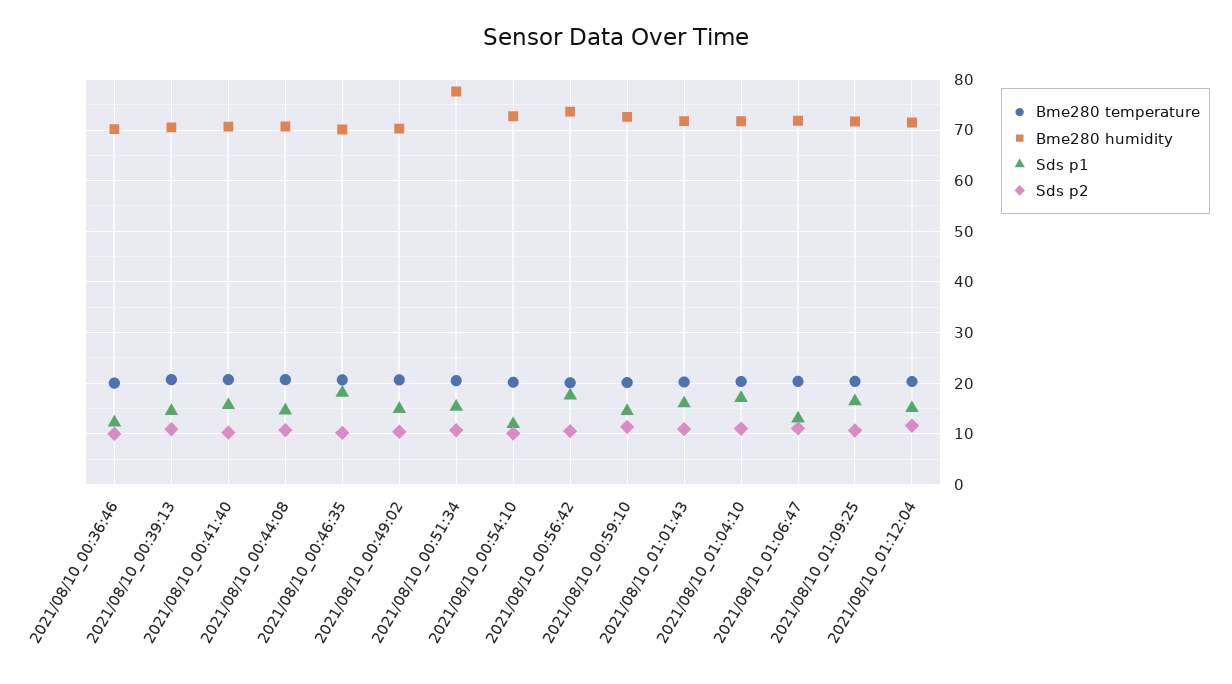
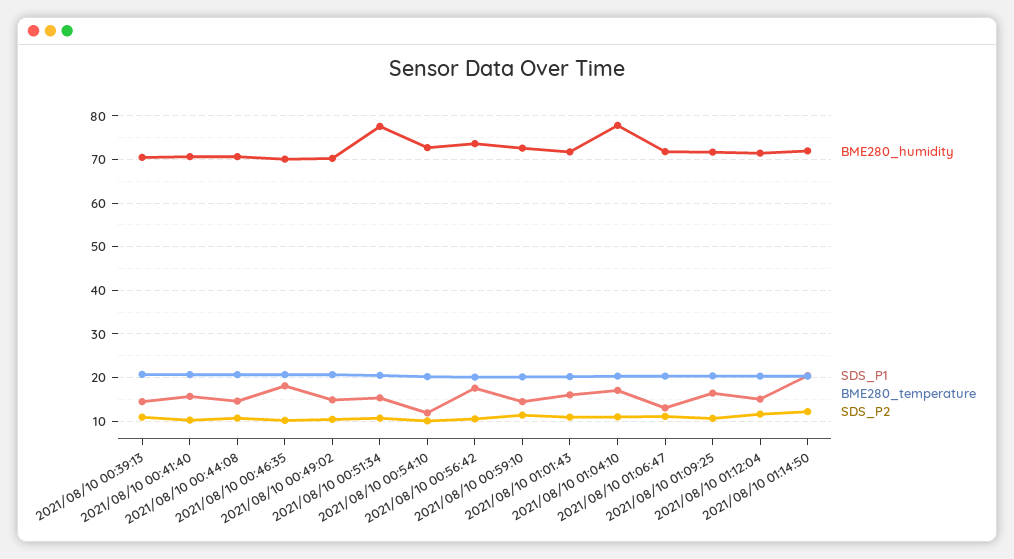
Bme280 temperature, 2021/08/10_00:36:46: 20 -> none
Bme280 humidity, 2021/08/10_00:36:46: 70 -> none
Sds p1, 2021/08/10_00:36:46: 12 -> none
Sds p2, 2021/08/10_00:36:46: 10 -> none
Bme280 humidity, 2021/08/10_01:04:10: 72 -> 78
Bme280 humidity, 2021/08/10 01:14:50: none -> 72
Sds p1, 2021/08/10 01:14:50: none -> 20
Bme280 temperature, 2021/08/10 01:14:50: none -> 20
Sds p2, 2021/08/10 01:14:50: none -> 12

